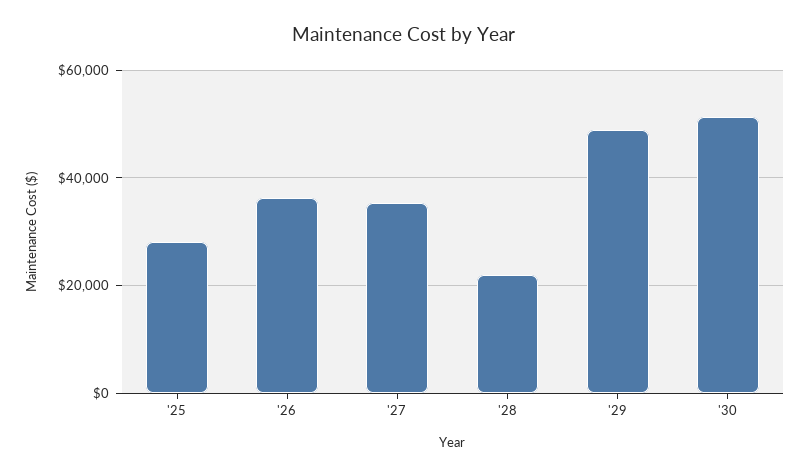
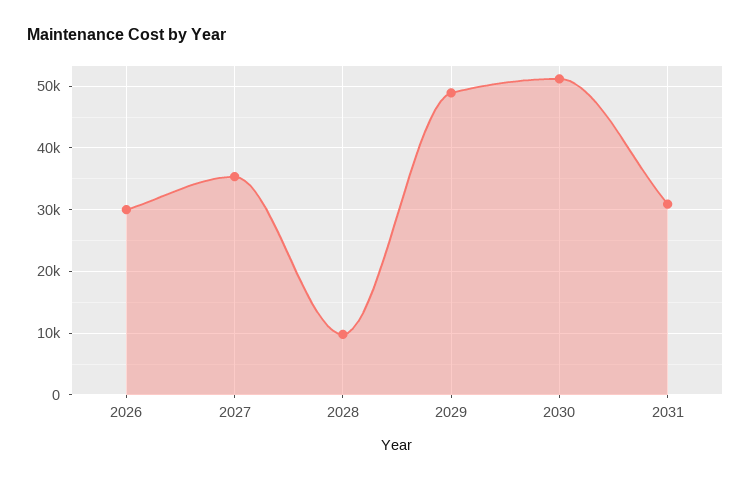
'25: 28000 -> none
'26: 36000 -> 30000
'28: 22000 -> 10000
2031: none -> 31000

